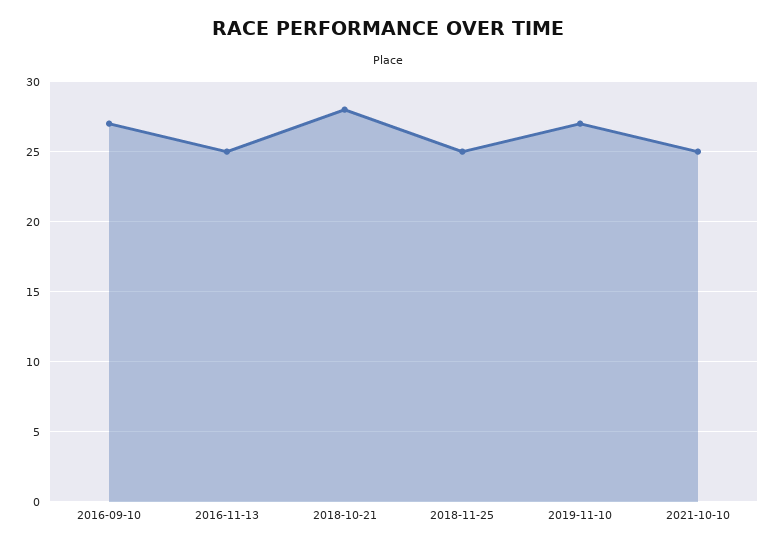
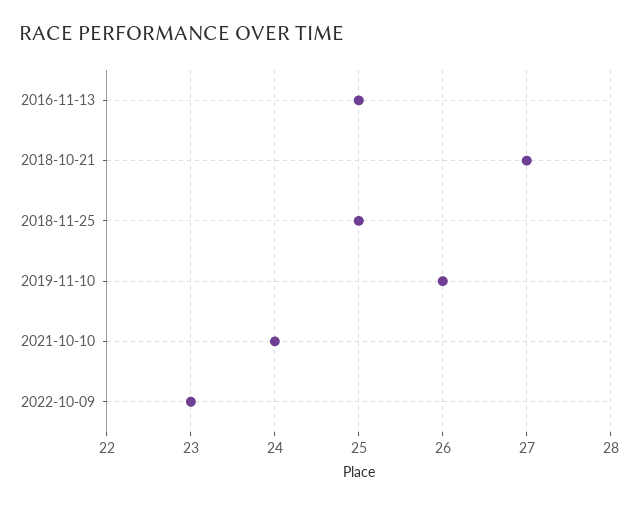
2016-09-10: 27 -> none
2018-10-21: 28 -> 27
2019-11-10: 27 -> 26
2021-10-10: 25 -> 24
2022-10-09: none -> 23

